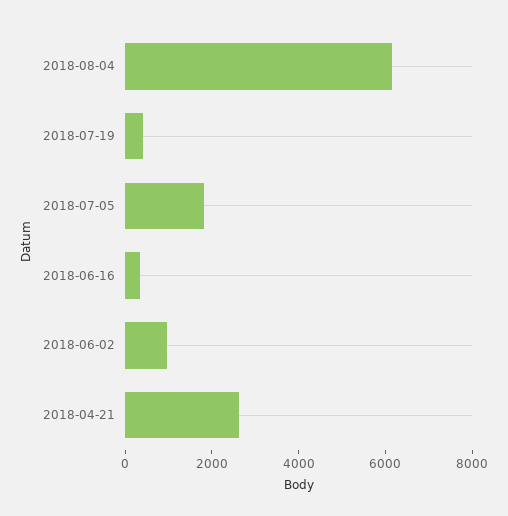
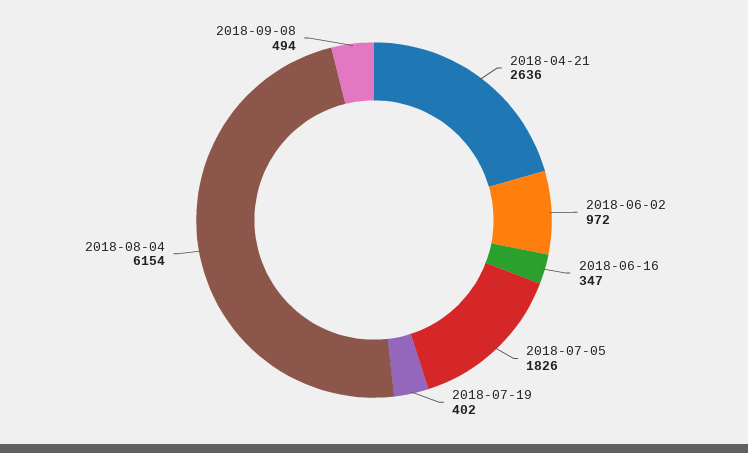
2018-09-08: none -> 494

